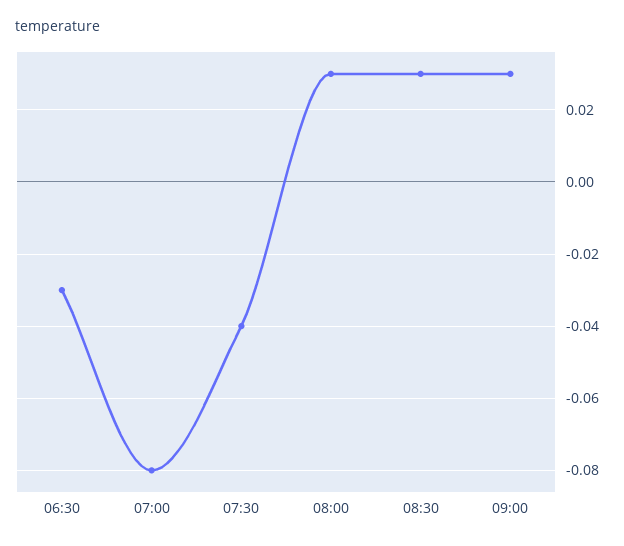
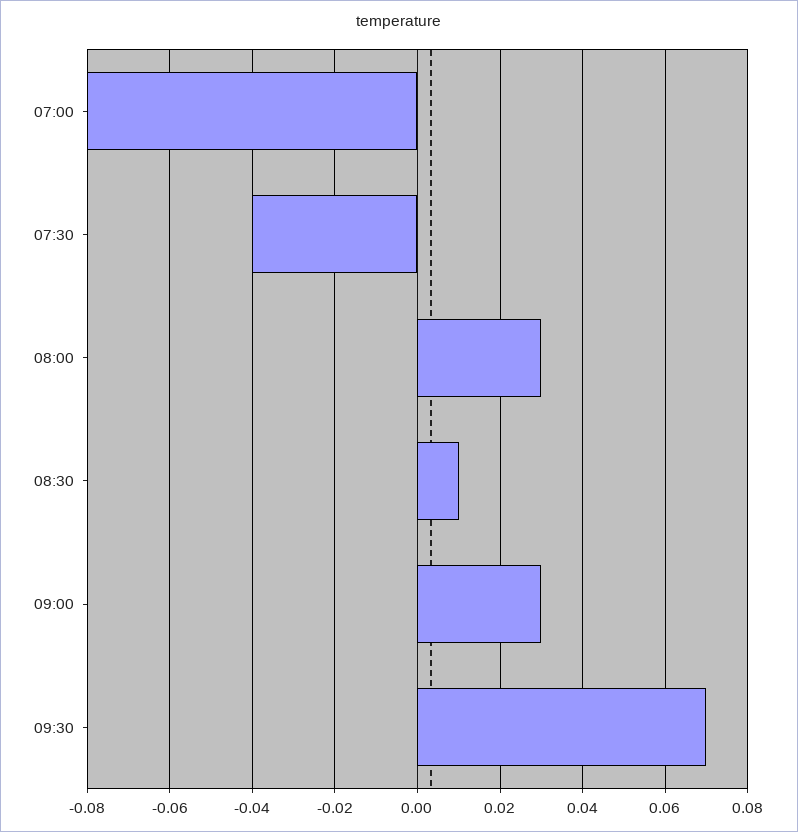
06:30: -0.03 -> none
08:30: 0.03 -> 0.01
09:30: none -> 0.07

